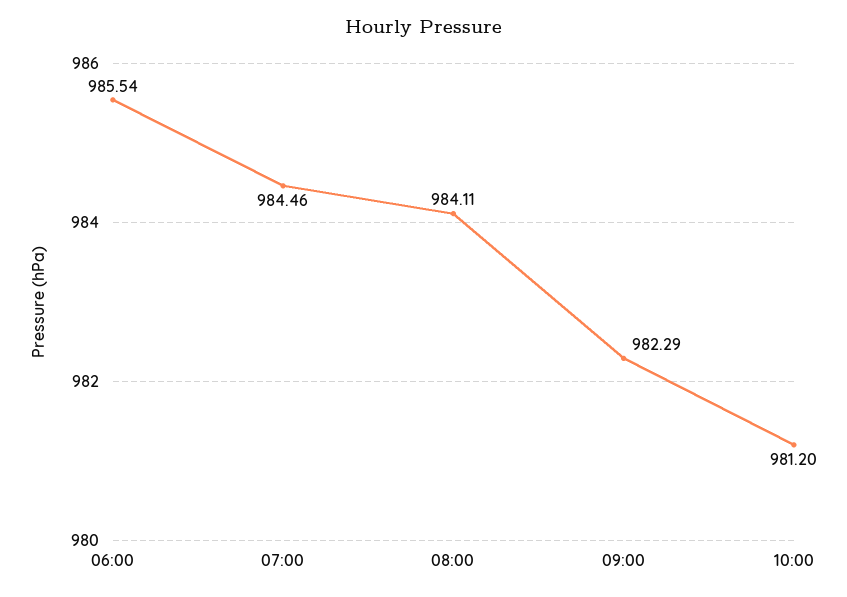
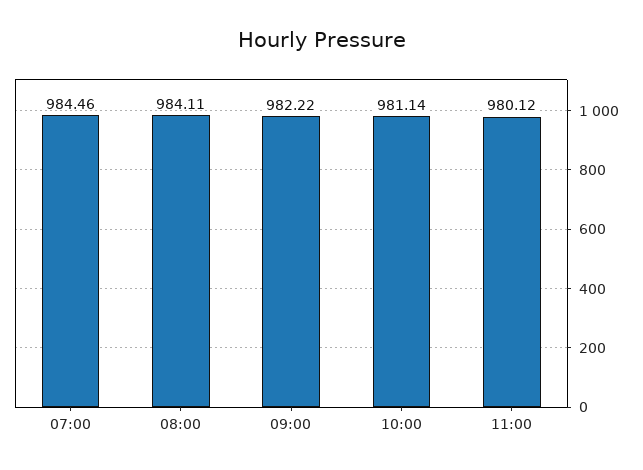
06:00: 985.54 -> none
09:00: 982.29 -> 982.22
10:00: 981.2 -> 981.14
11:00: none -> 980.12

